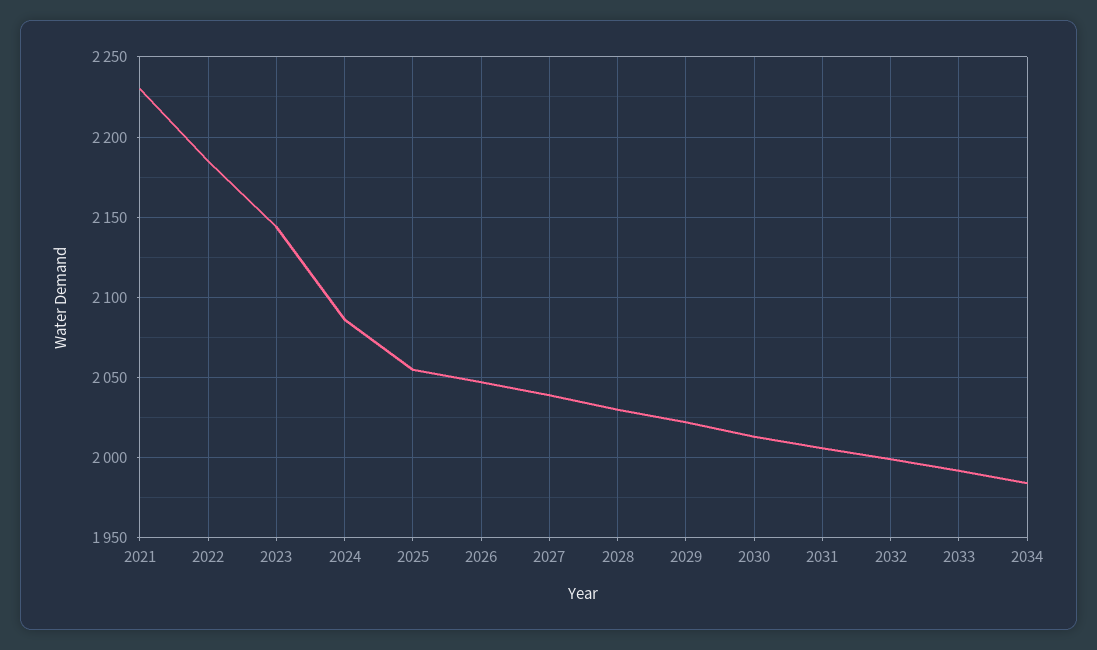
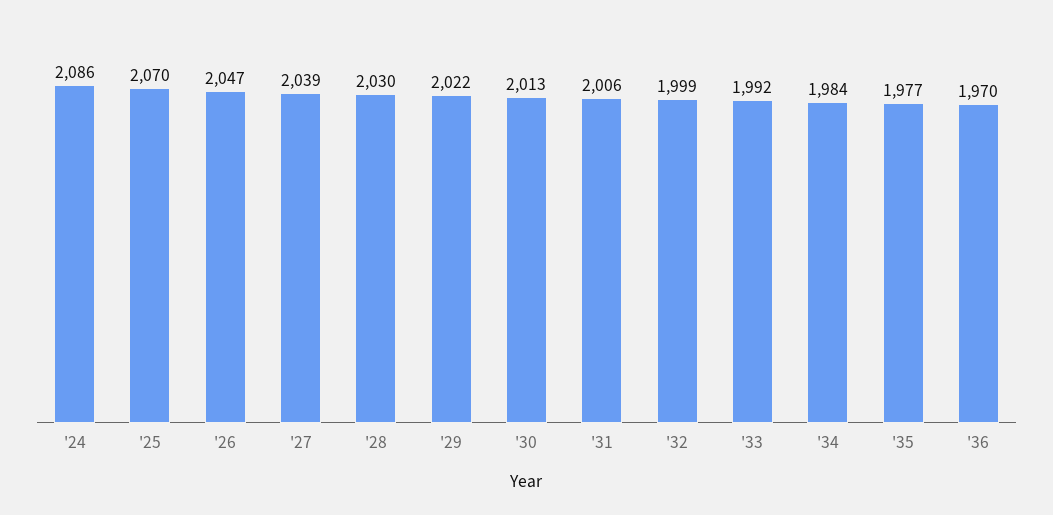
2021: 2230 -> none
2022: 2185 -> none
2023: 2145 -> none
2025: 2055 -> 2070
'35: none -> 1977
'36: none -> 1970

